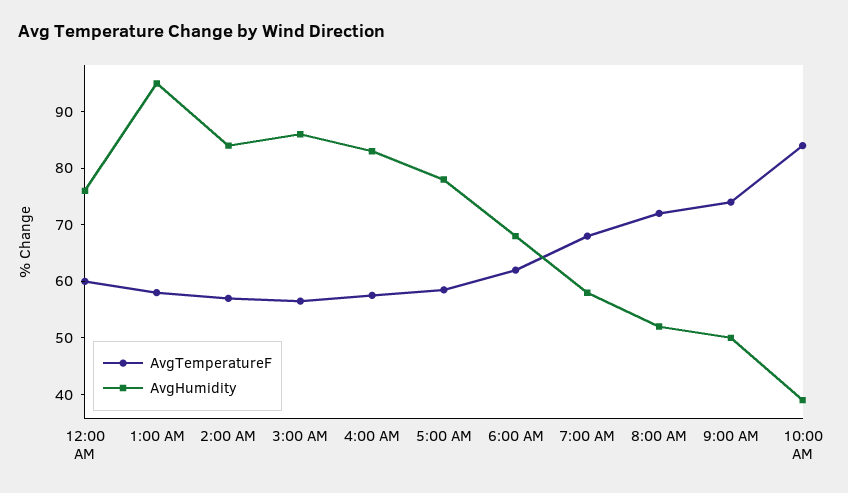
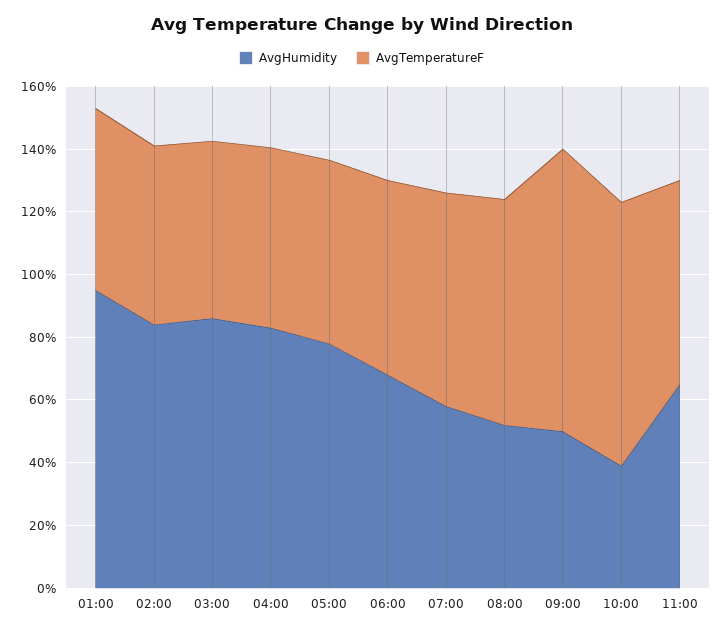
AvgTemperatureF, 12:00 AM: 60 -> none
AvgHumidity, 12:00 AM: 76 -> none
AvgTemperatureF, 9:00 AM: 74 -> 90
AvgHumidity, 11:00: none -> 65
AvgTemperatureF, 11:00: none -> 65

